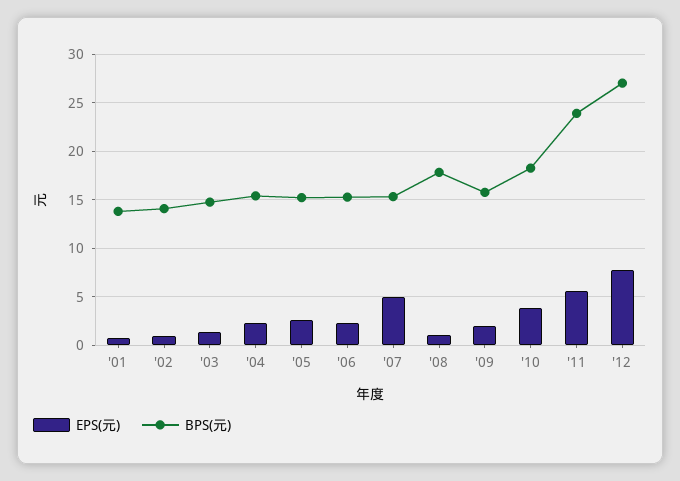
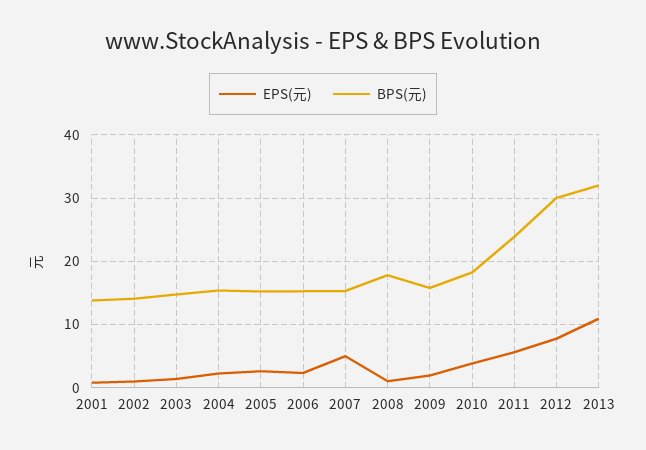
BPS(元), '12: 27 -> 30
EPS(元), 2013: none -> 11
BPS(元), 2013: none -> 32

